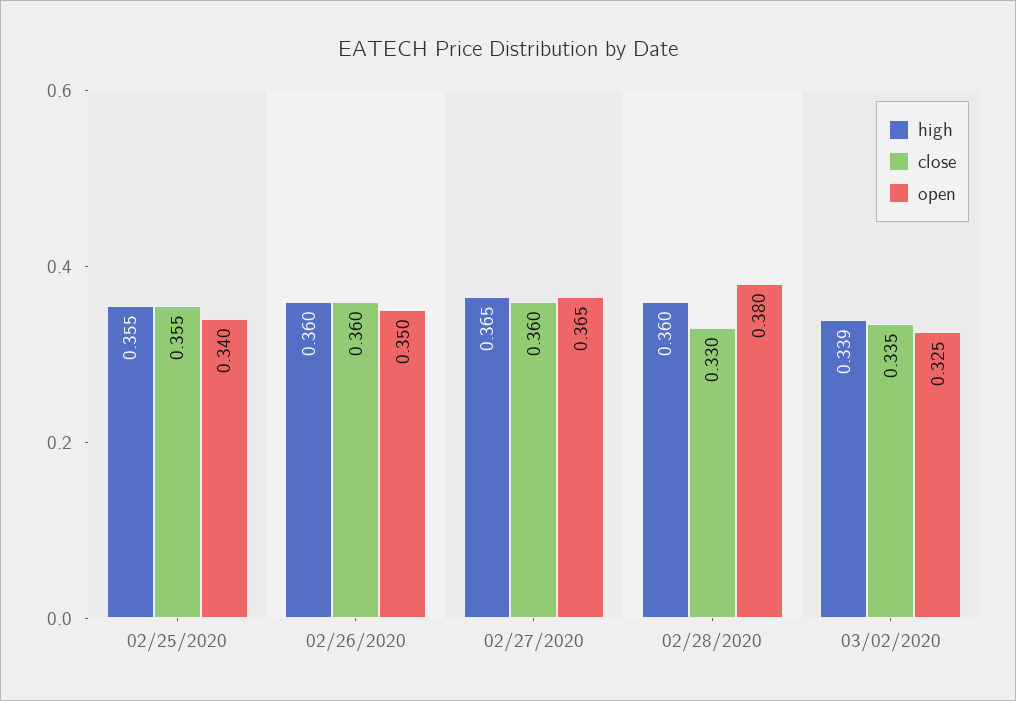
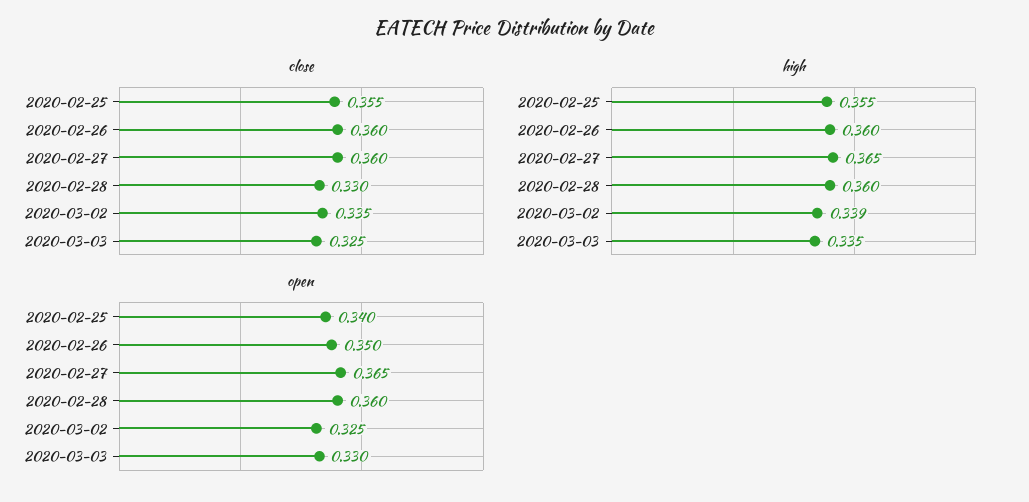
open, 02/28/2020: 0.38 -> 0.36
close, 2020-03-03: none -> 0.325
high, 2020-03-03: none -> 0.335
open, 2020-03-03: none -> 0.33

